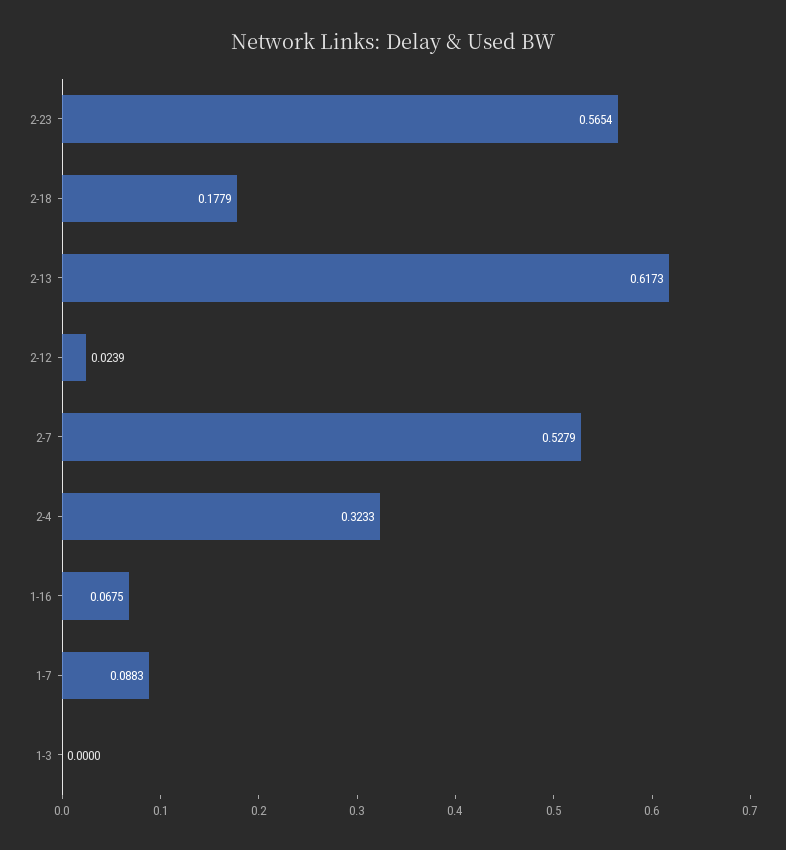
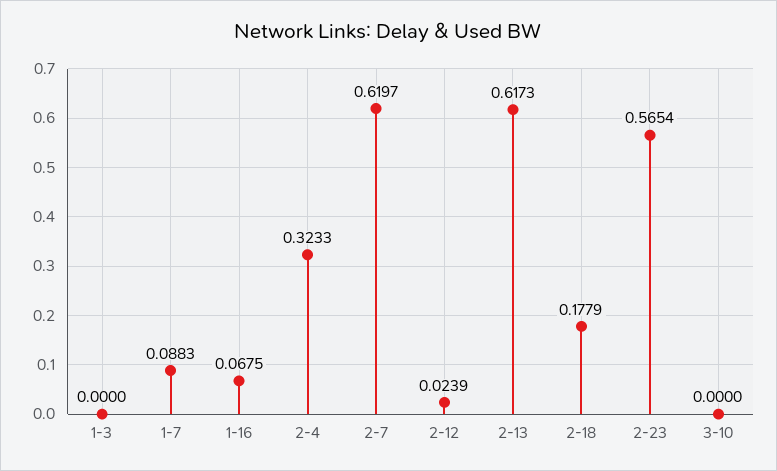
2-7: 0.5279 -> 0.6197
3-10: none -> 0

